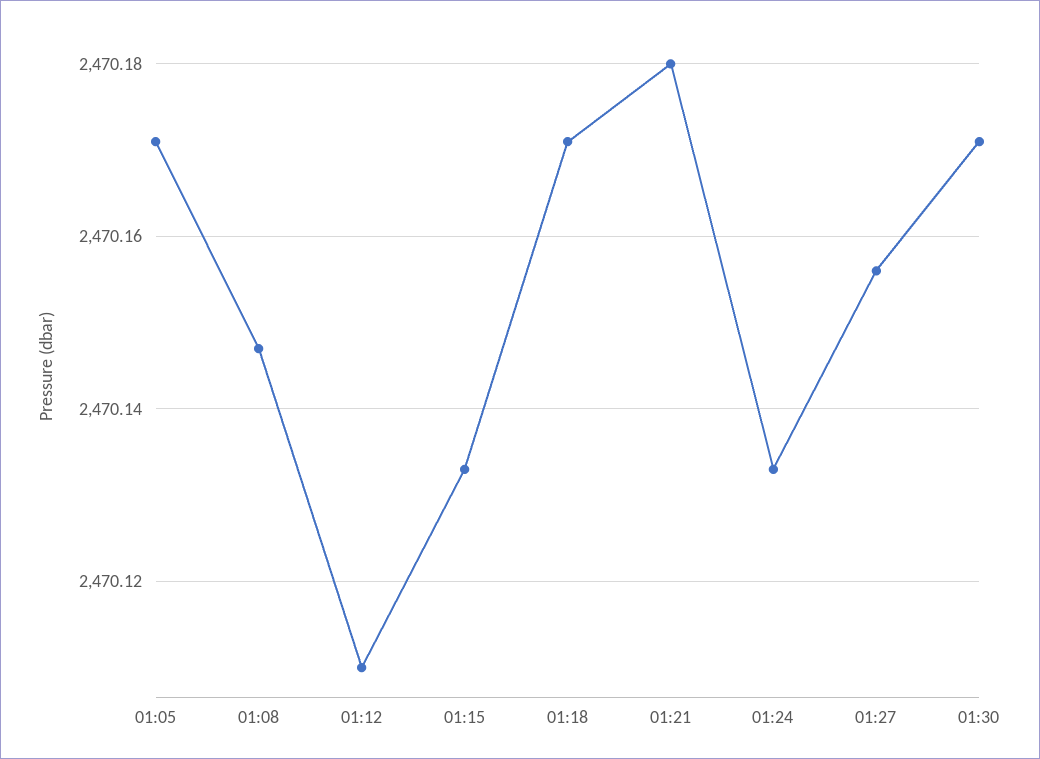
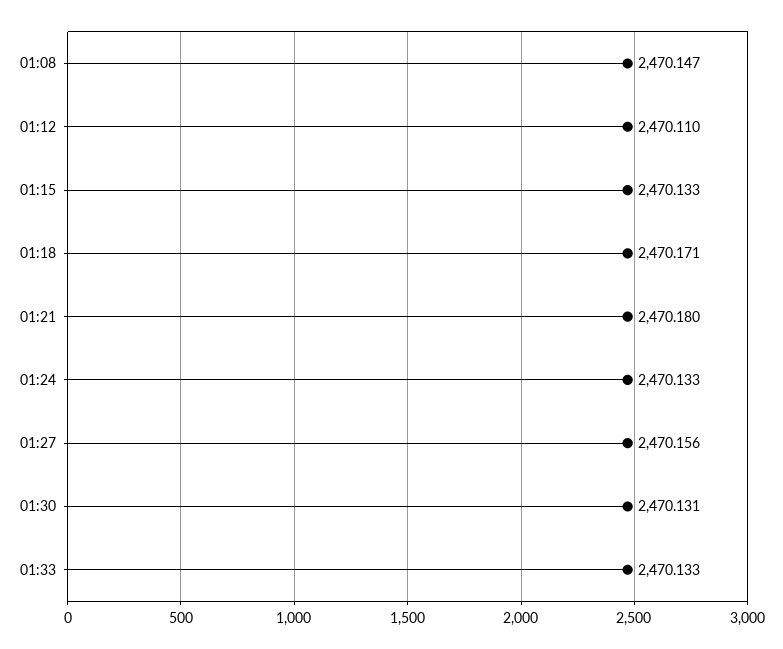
01:05: 2470.17 -> none
01:30: 2470.17 -> 2470.131
01:33: none -> 2470.133

